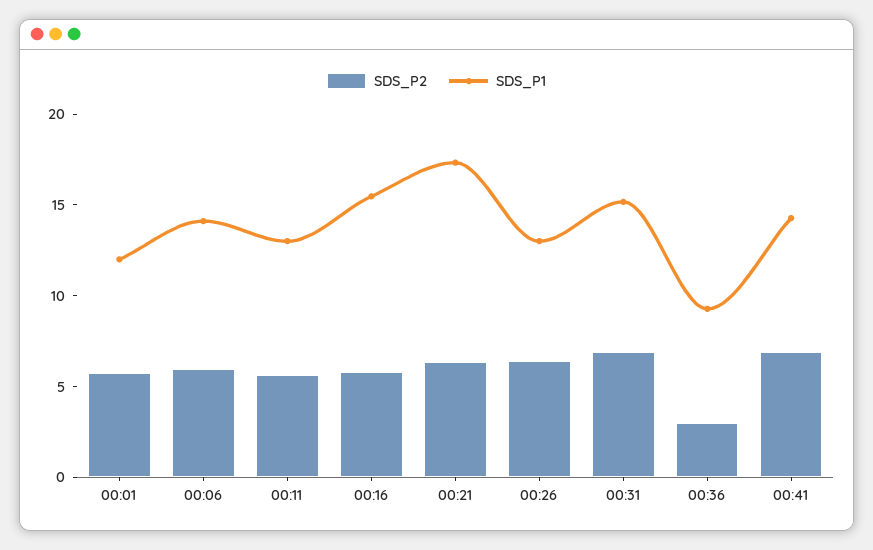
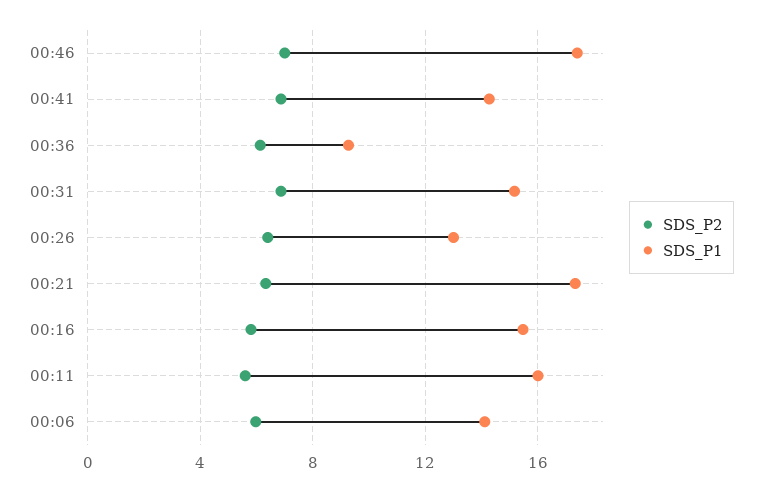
SDS_P2, 00:01: 6 -> none
SDS_P1, 00:01: 12 -> none
SDS_P1, 00:11: 13 -> 16
SDS_P2, 00:36: 3 -> 6
SDS_P2, 00:46: none -> 7
SDS_P1, 00:46: none -> 17.5

